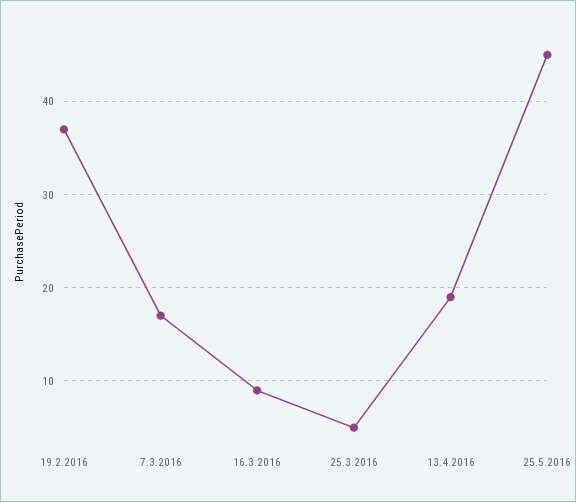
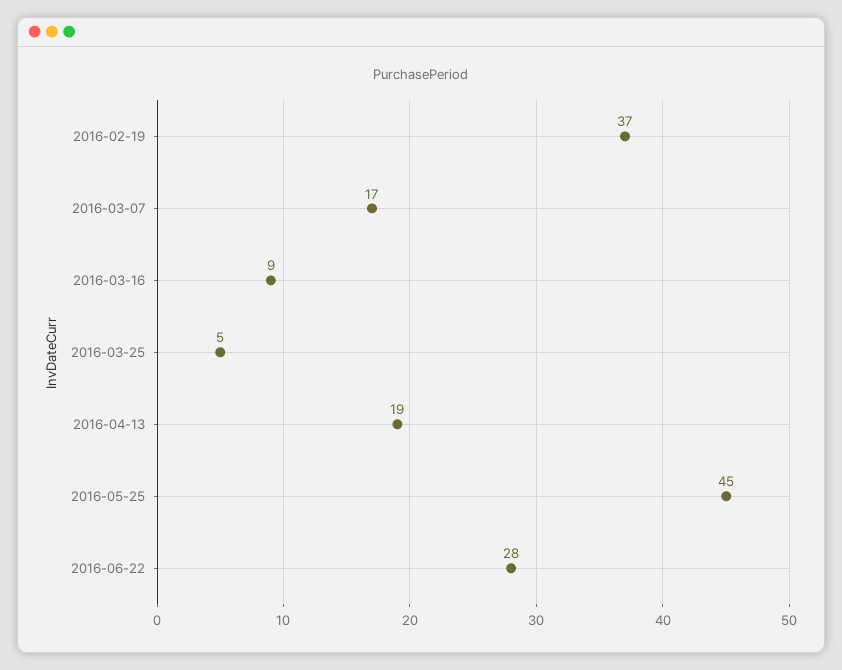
2016-06-22: none -> 28

